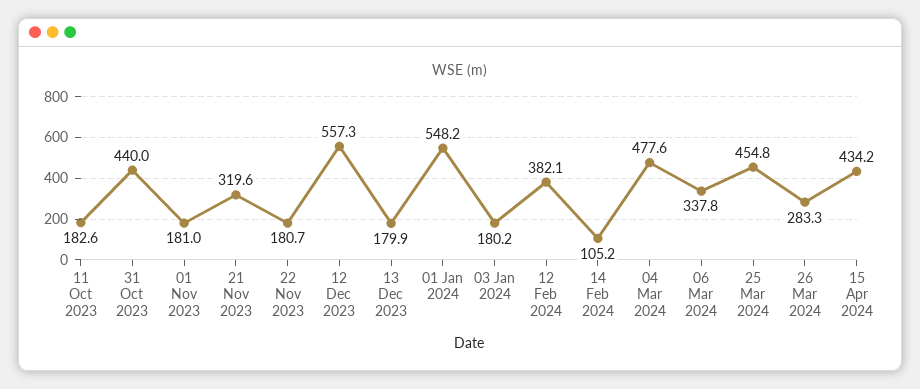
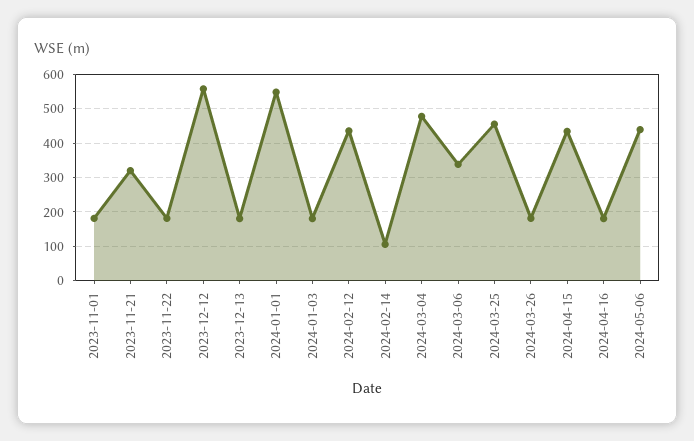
11 Oct 2023: 182.6 -> none
31 Oct 2023: 440 -> none
12 Feb 2024: 382.1 -> 440
26 Mar 2024: 283.3 -> 180
2024-04-16: none -> 180
2024-05-06: none -> 440

